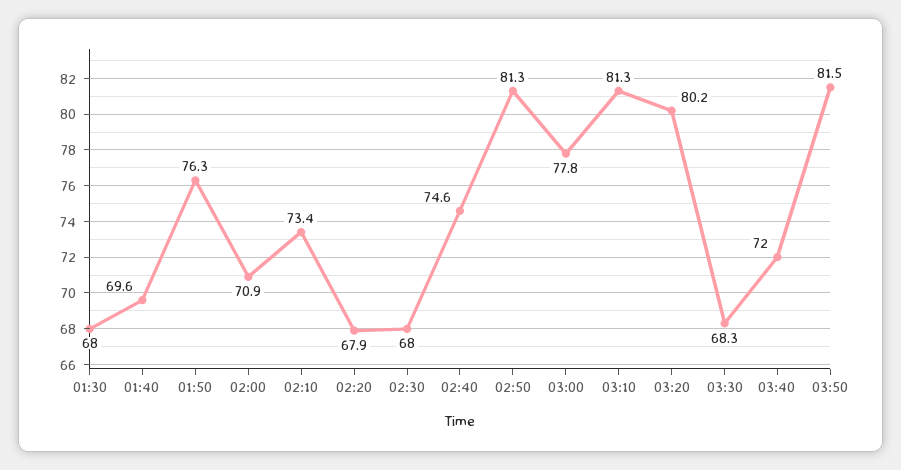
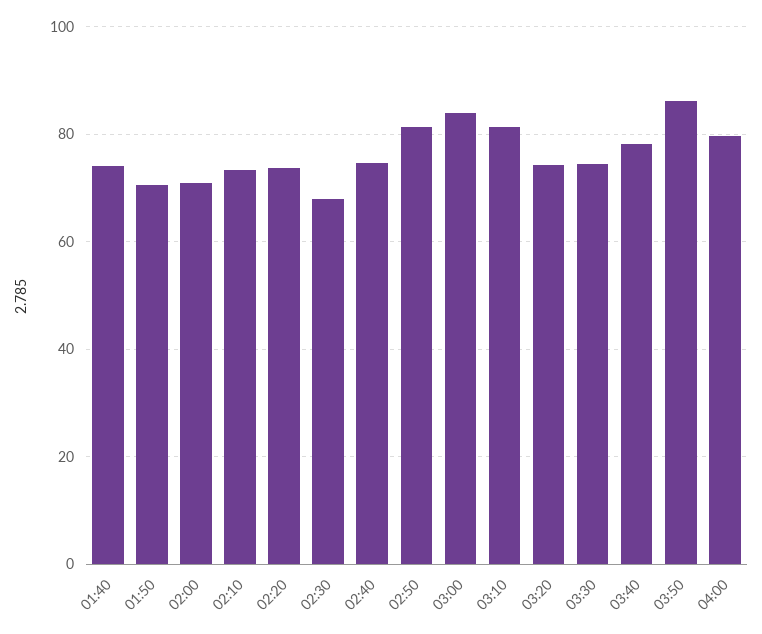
01:30: 68 -> none
01:40: 69.6 -> 74
01:50: 76.3 -> 70
02:20: 67.9 -> 74
03:00: 77.8 -> 84
03:20: 80.2 -> 74
03:30: 68.3 -> 74
03:40: 72 -> 78
03:50: 81.5 -> 86
04:00: none -> 80

